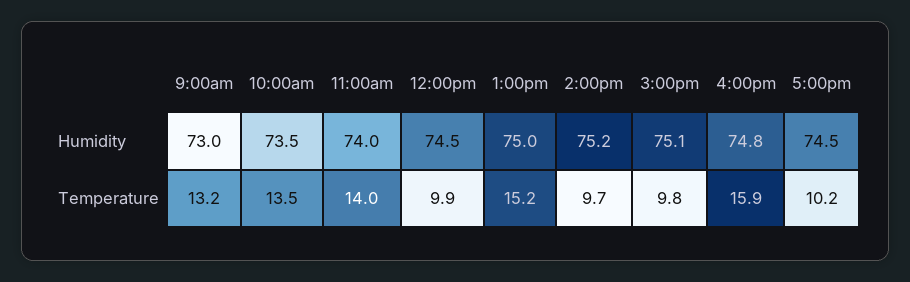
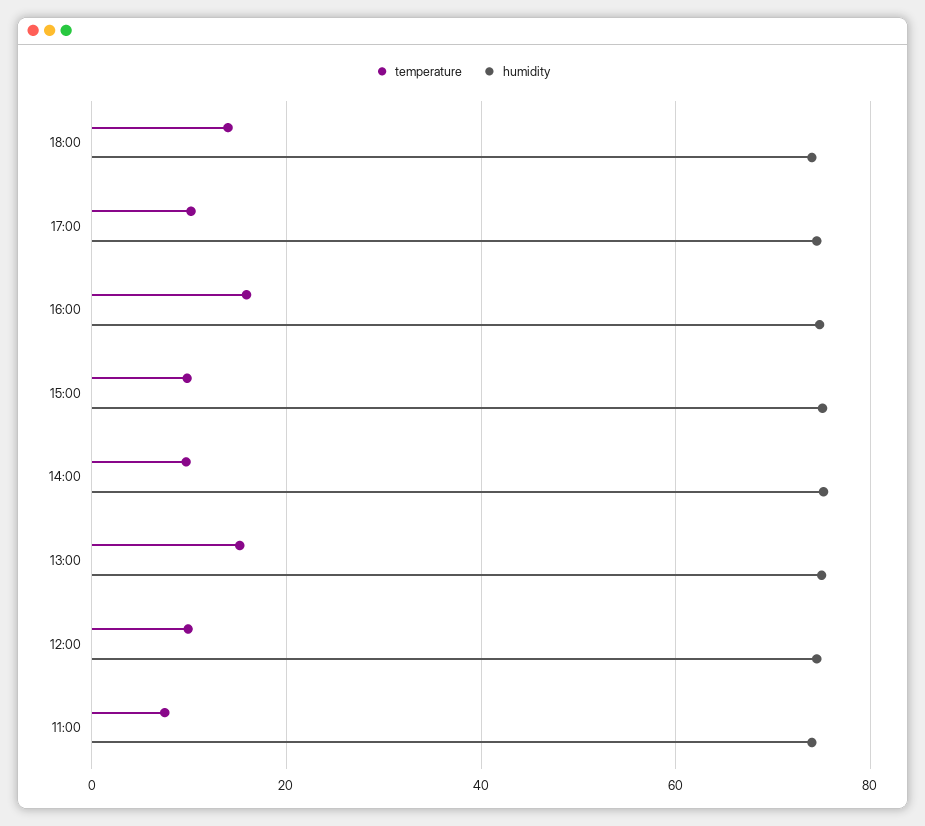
Humidity, 9:00am: 73 -> none
Humidity, 10:00am: 73.5 -> none
Temperature, 9:00am: 13.2 -> none
Temperature, 10:00am: 13.5 -> none
Temperature, 11:00am: 14 -> 8
Temperature, 18:00: none -> 14
Humidity, 18:00: none -> 74

